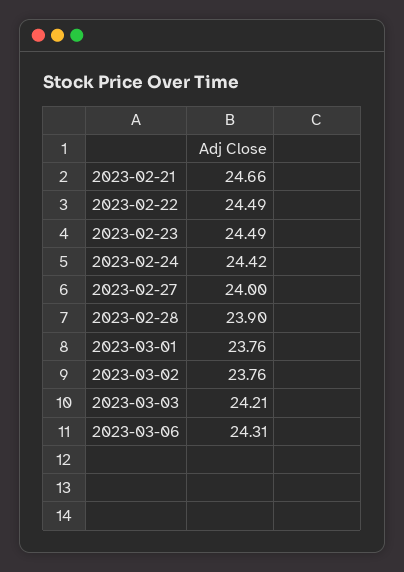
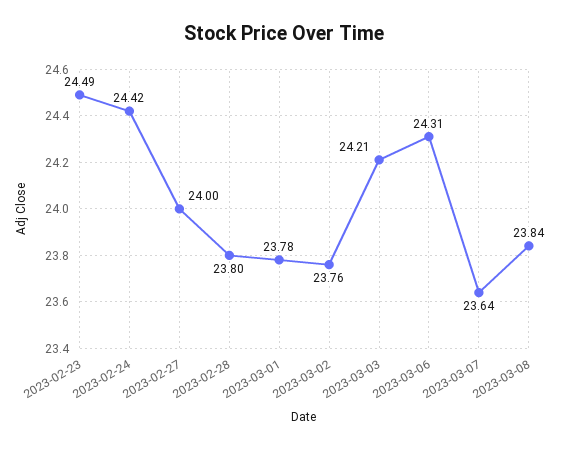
2023-02-21: 24.66 -> none
2023-02-22: 24.49 -> none
2023-02-28: 23.9 -> 23.8
2023-03-01: 23.76 -> 23.78
2023-03-07: none -> 23.64
2023-03-08: none -> 23.84

